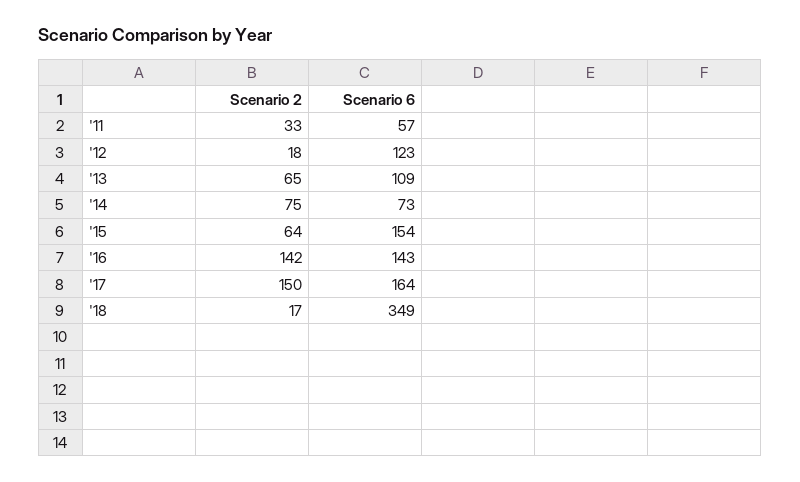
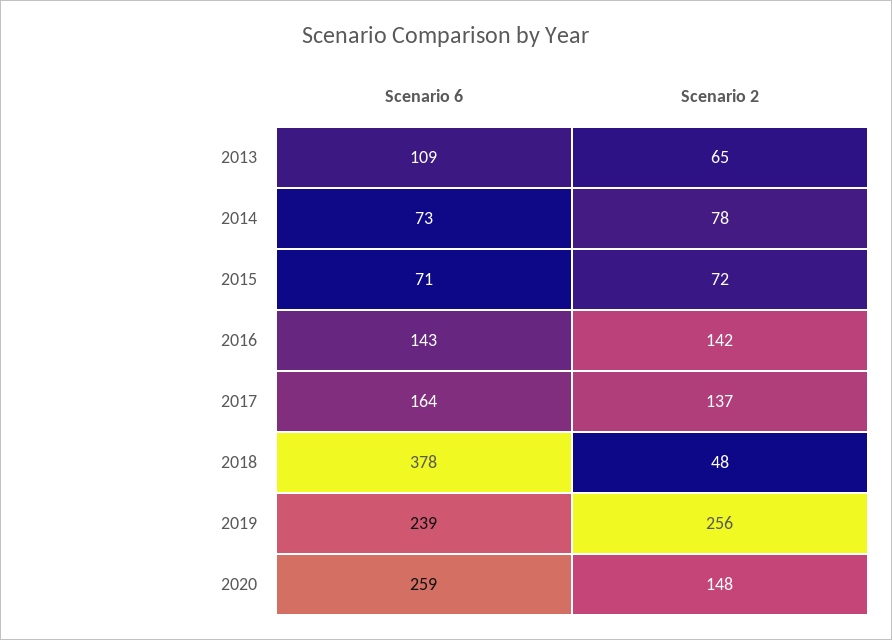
Scenario 2, '11: 33 -> none
Scenario 6, '11: 57 -> none
Scenario 2, '12: 18 -> none
Scenario 6, '12: 123 -> none
Scenario 2, '14: 75 -> 78
Scenario 2, '15: 64 -> 72
Scenario 6, '15: 154 -> 71
Scenario 2, '17: 150 -> 137
Scenario 2, '18: 17 -> 48
Scenario 6, '18: 349 -> 378
Scenario 6, 2019: none -> 239
Scenario 2, 2019: none -> 256
Scenario 6, 2020: none -> 259
Scenario 2, 2020: none -> 148

